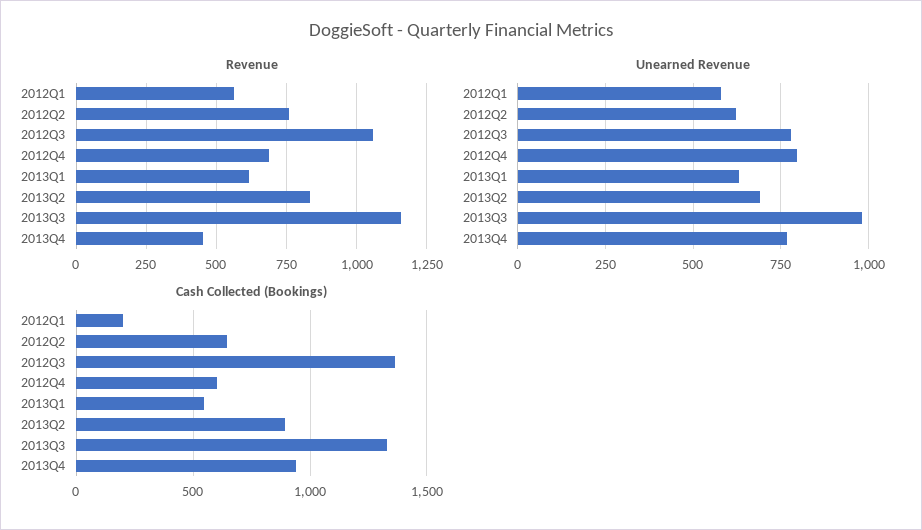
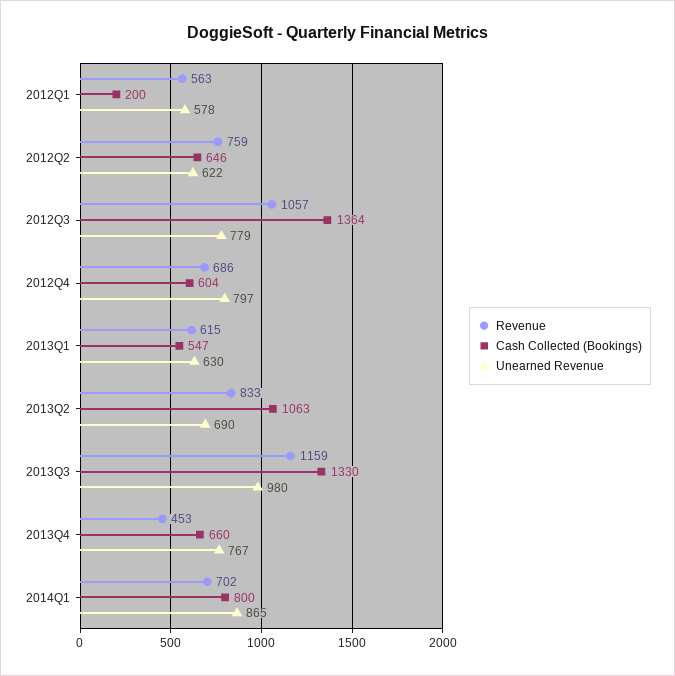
Cash Collected (Bookings), 2013Q2: 900 -> 1063
Cash Collected (Bookings), 2013Q4: 950 -> 660
Revenue, 2014Q1: none -> 702
Cash Collected (Bookings), 2014Q1: none -> 800
Unearned Revenue, 2014Q1: none -> 865

